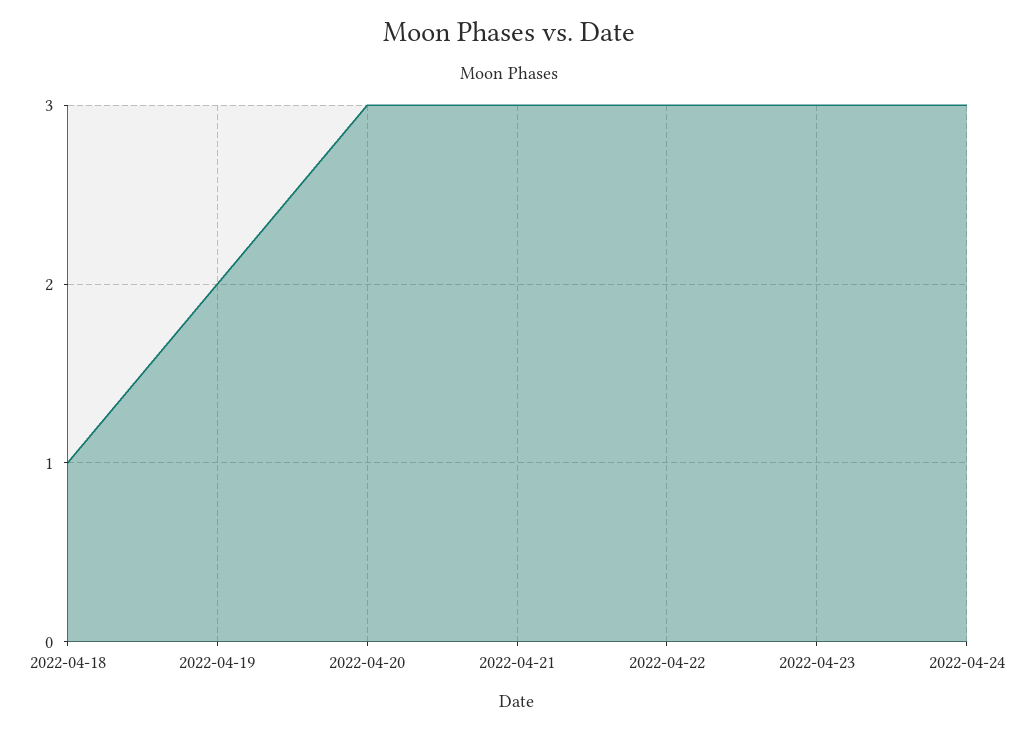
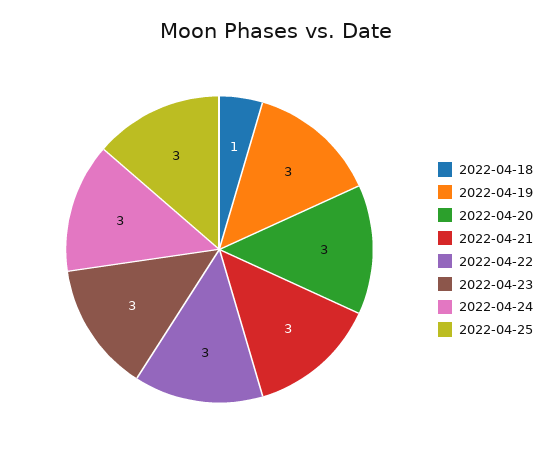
2022-04-19: 2 -> 3
2022-04-25: none -> 3

